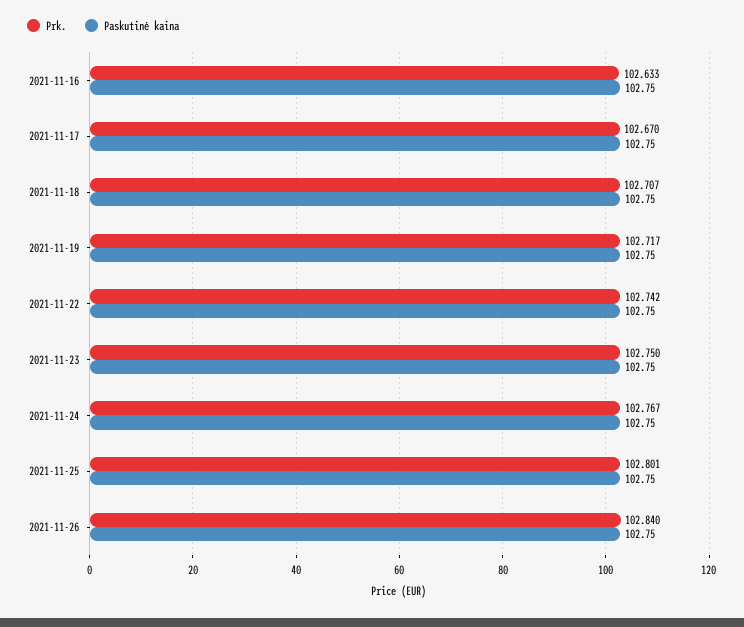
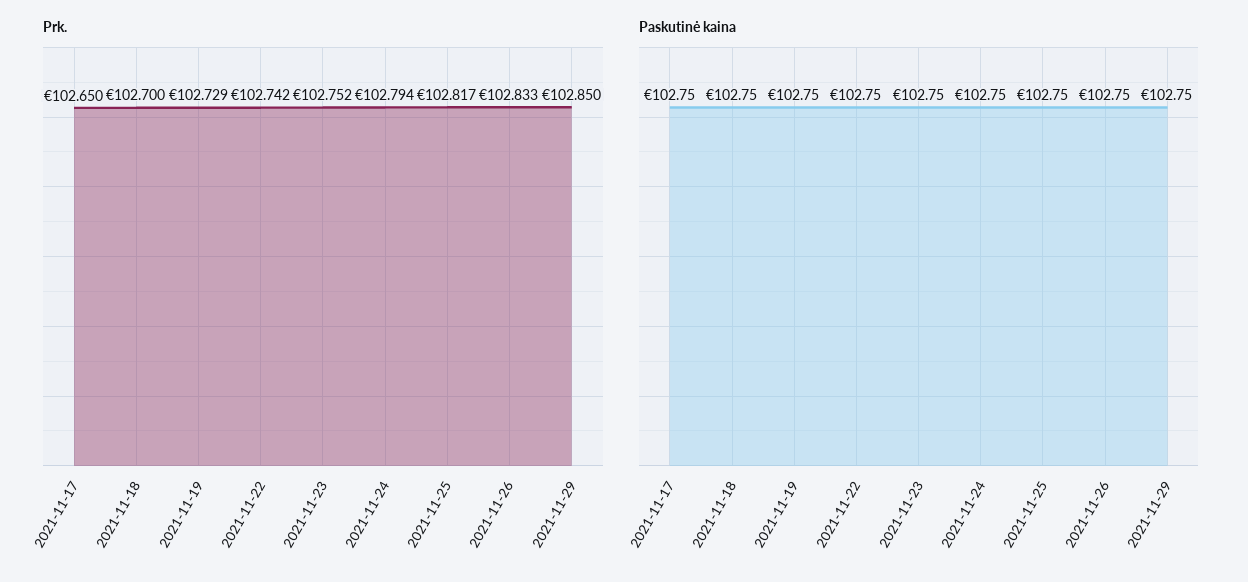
Prk., 2021-11-16: 102.633 -> none
Paskutinė kaina, 2021-11-16: 102.75 -> none
Prk., 2021-11-17: 102.67 -> 102.65
Prk., 2021-11-18: 102.707 -> 102.7
Prk., 2021-11-19: 102.717 -> 102.729
Prk., 2021-11-23: 102.75 -> 102.752
Prk., 2021-11-24: 102.767 -> 102.794
Prk., 2021-11-25: 102.801 -> 102.817
Prk., 2021-11-26: 102.84 -> 102.833
Prk., 2021-11-29: none -> 102.85
Paskutinė kaina, 2021-11-29: none -> 102.75

